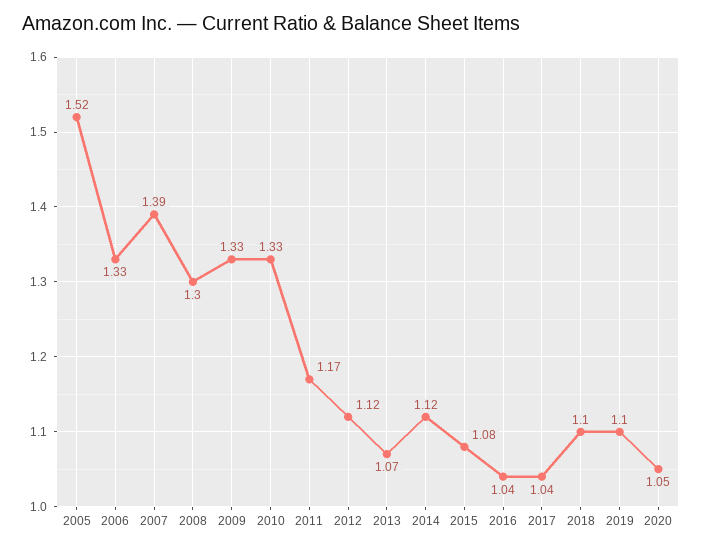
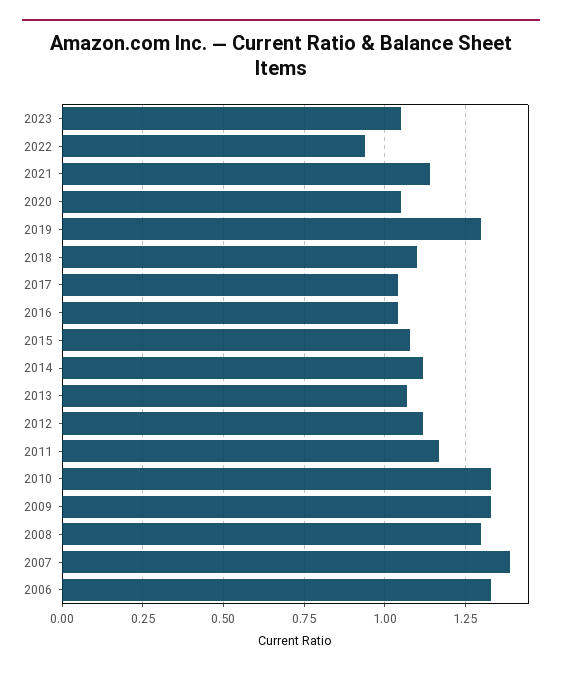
2005: 1.52 -> none
2019: 1.1 -> 1.3
2023: none -> 1.05
2022: none -> 0.95
2021: none -> 1.15

